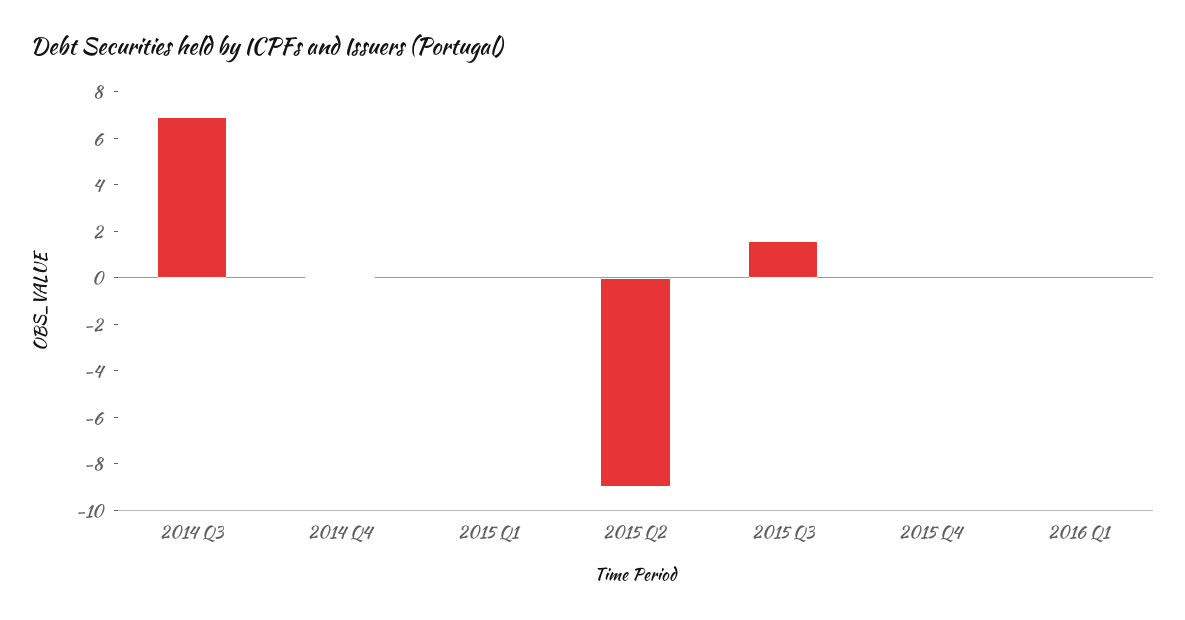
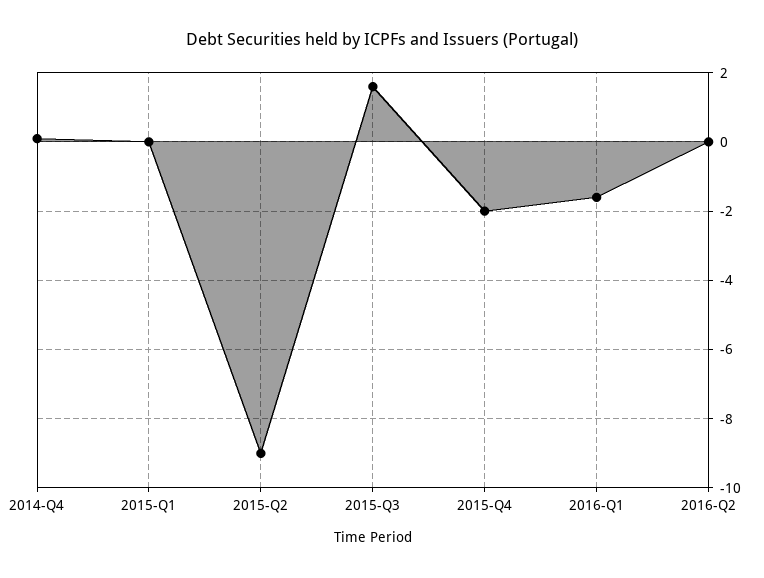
2014 Q3: 7 -> none
2015 Q4: 0 -> -2
2016 Q1: 0 -> -1.5
2016-Q2: none -> 0

